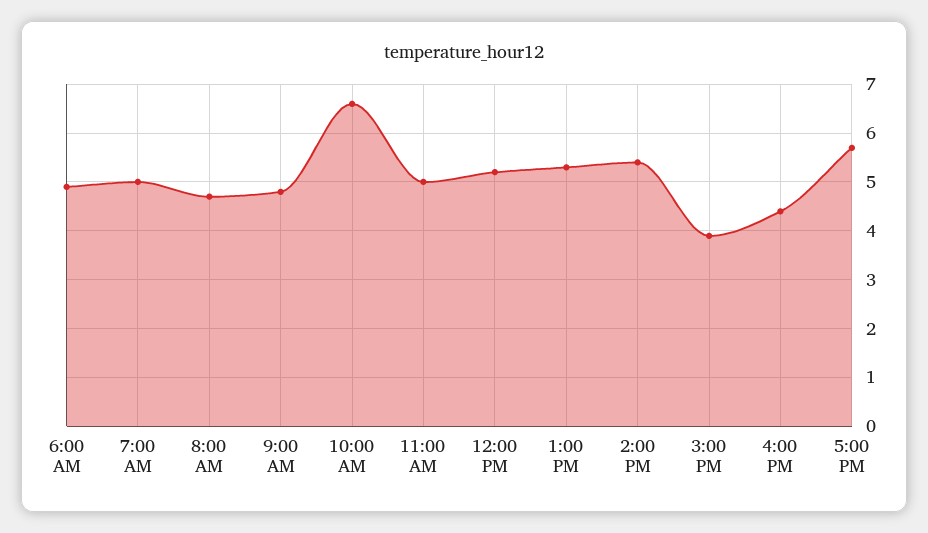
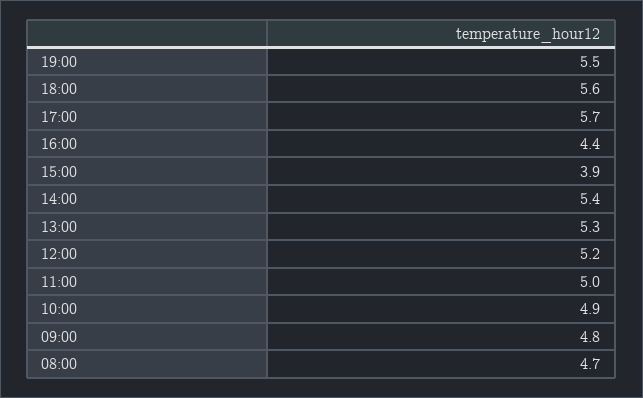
6:00 AM: 5 -> none
7:00 AM: 5 -> none
10:00 AM: 6.5 -> 4.9
19:00: none -> 5.5
18:00: none -> 5.6

